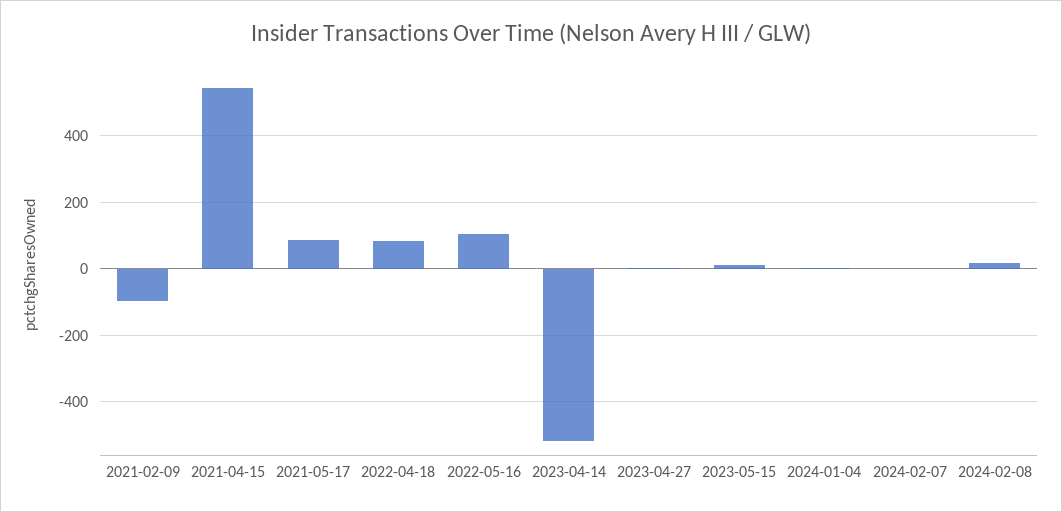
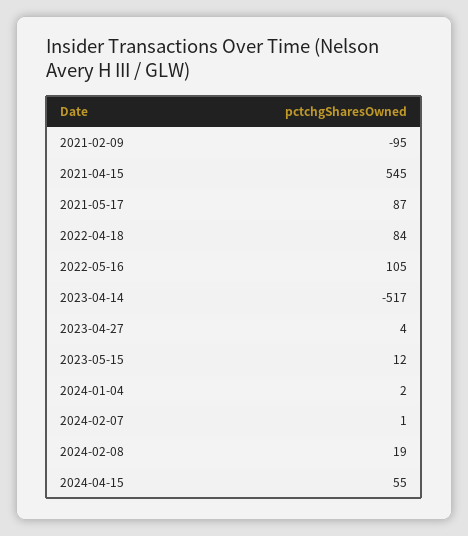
2024-04-15: none -> 55

